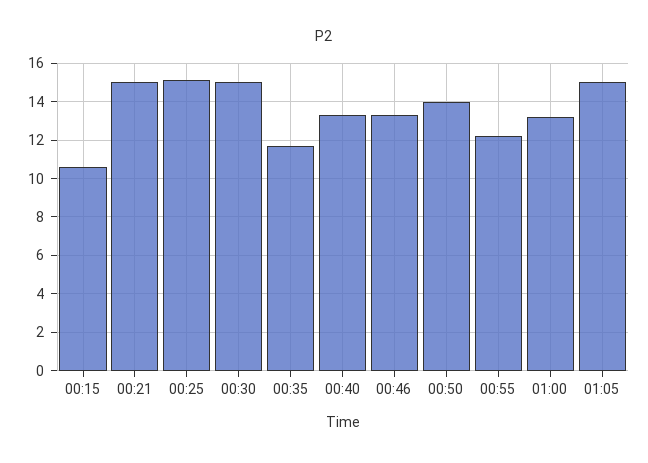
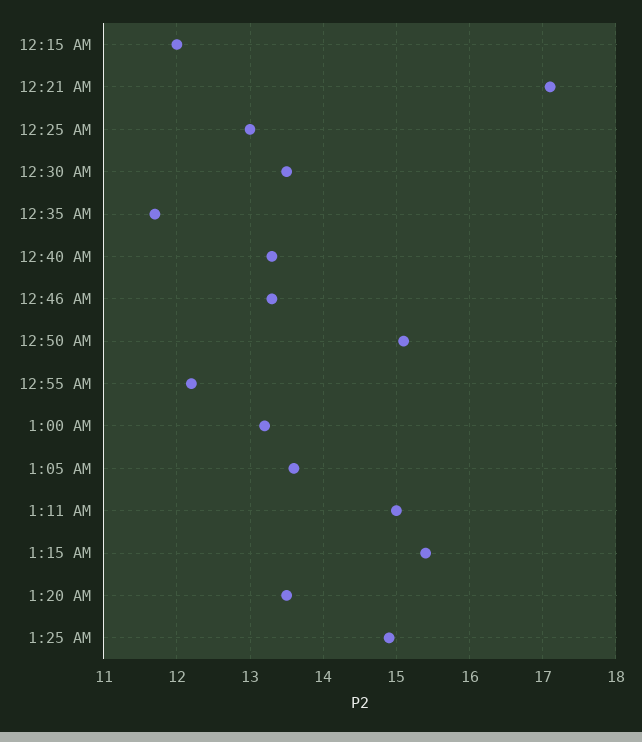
00:15: 10.5 -> 12
00:21: 15 -> 17.1
00:25: 15 -> 13
00:30: 15 -> 13.5
00:50: 14 -> 15.1
01:05: 15 -> 13.6
1:11 AM: none -> 15
1:15 AM: none -> 15.4
1:20 AM: none -> 13.5
1:25 AM: none -> 14.9

